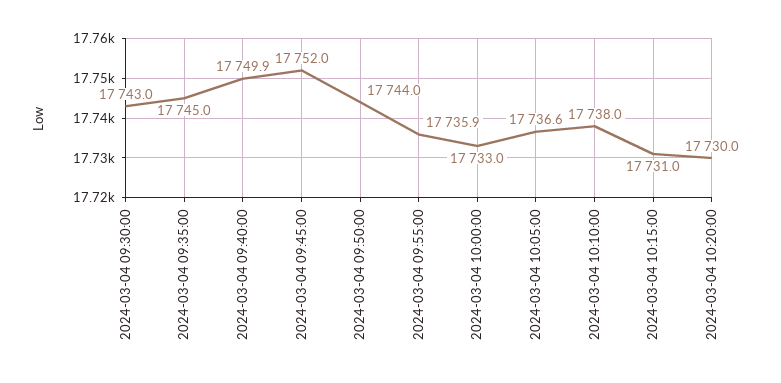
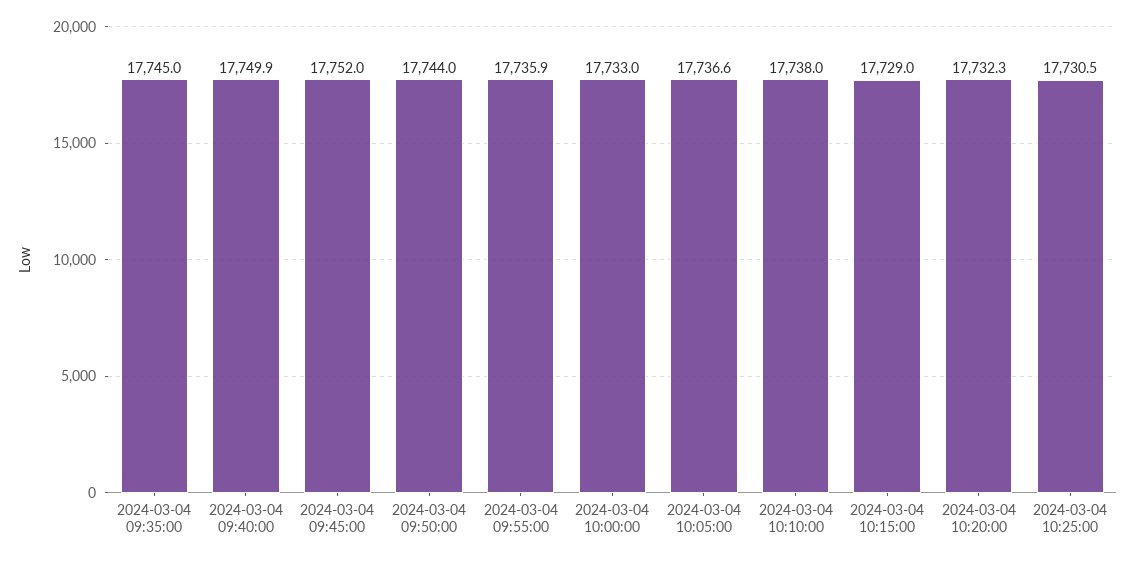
2024-03-04 09:30:00: 17743 -> none
2024-03-04 10:15:00: 17731 -> 17729
2024-03-04 10:20:00: 17730 -> 17732.3
2024-03-04 10:25:00: none -> 17730.5

